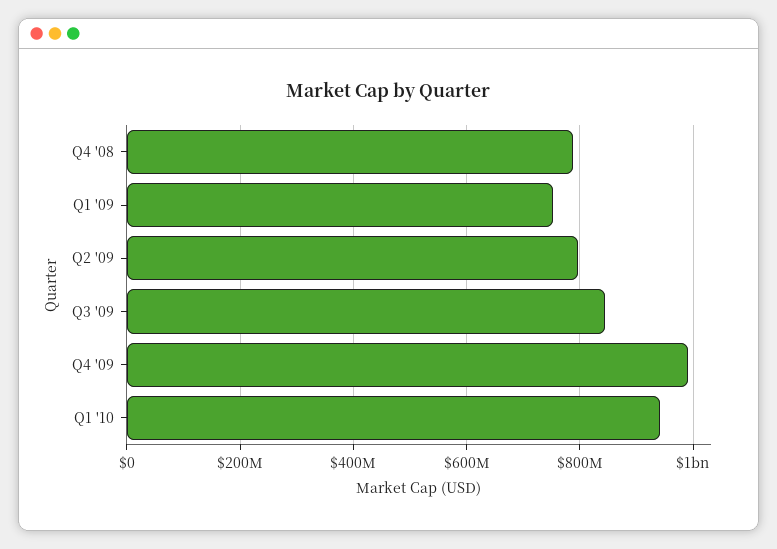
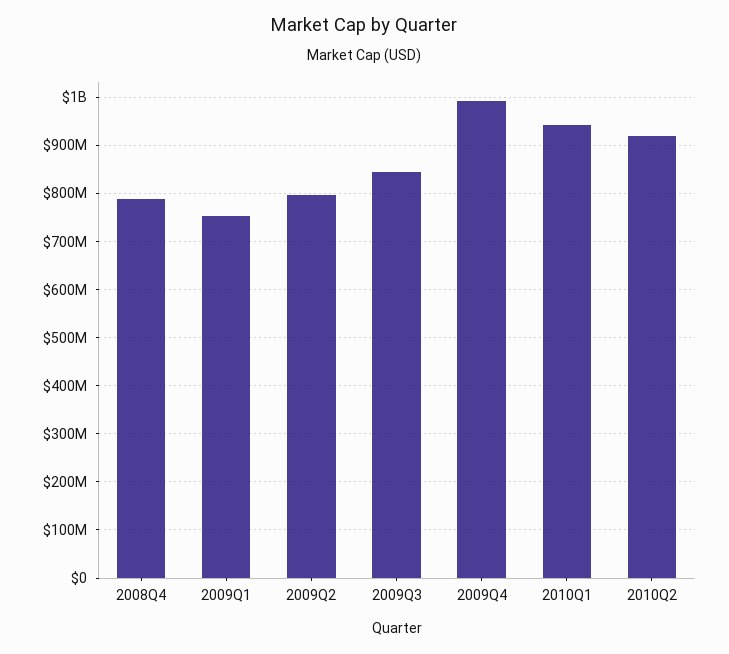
2010Q2: none -> 920000000

